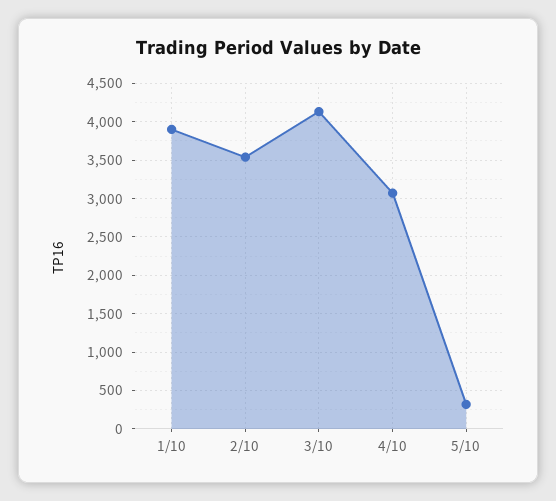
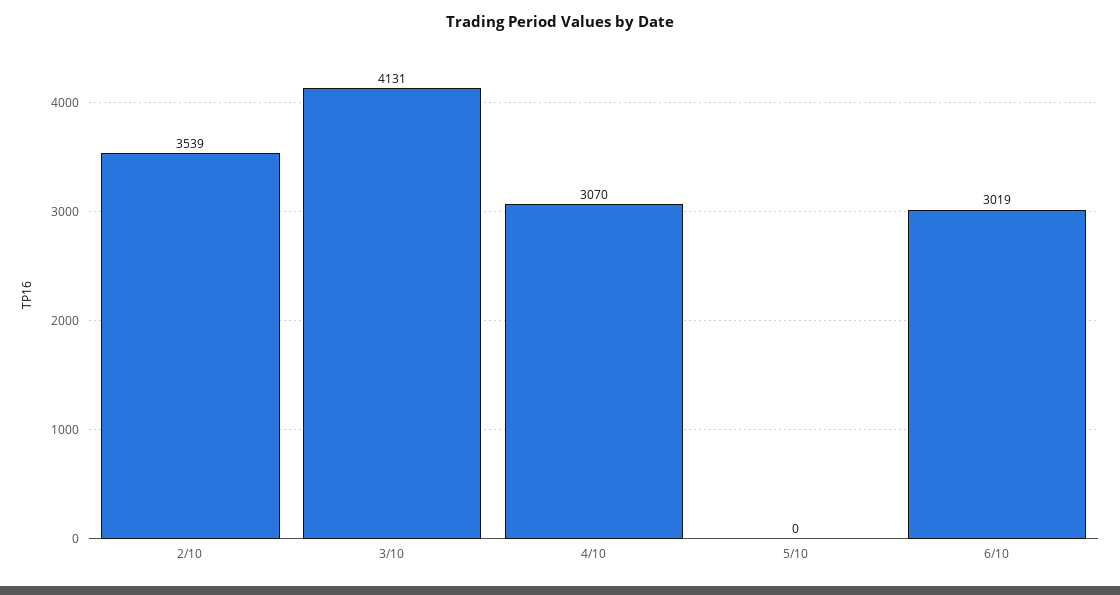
1/10: 3900 -> none
5/10: 300 -> 0
6/10: none -> 3019

